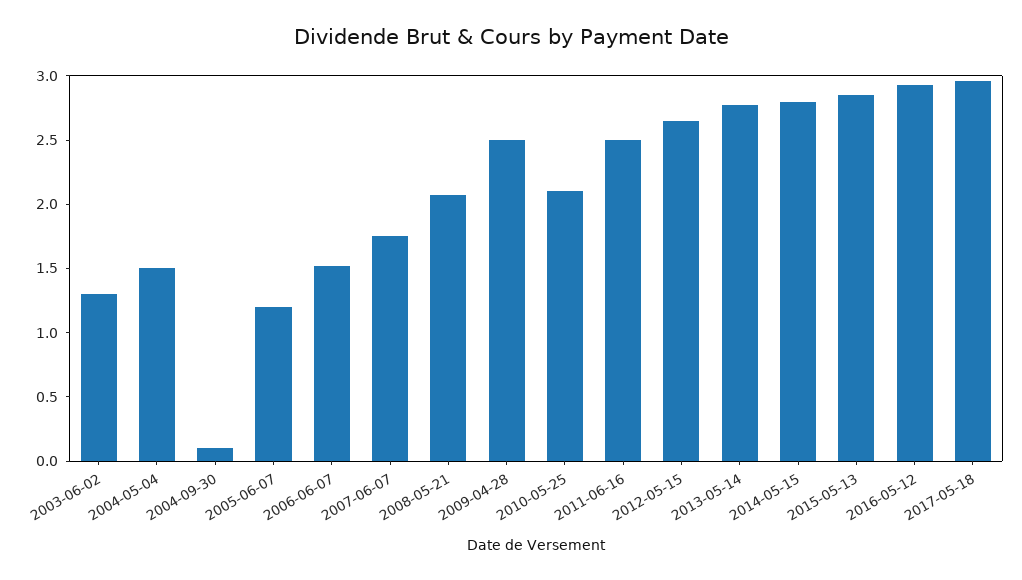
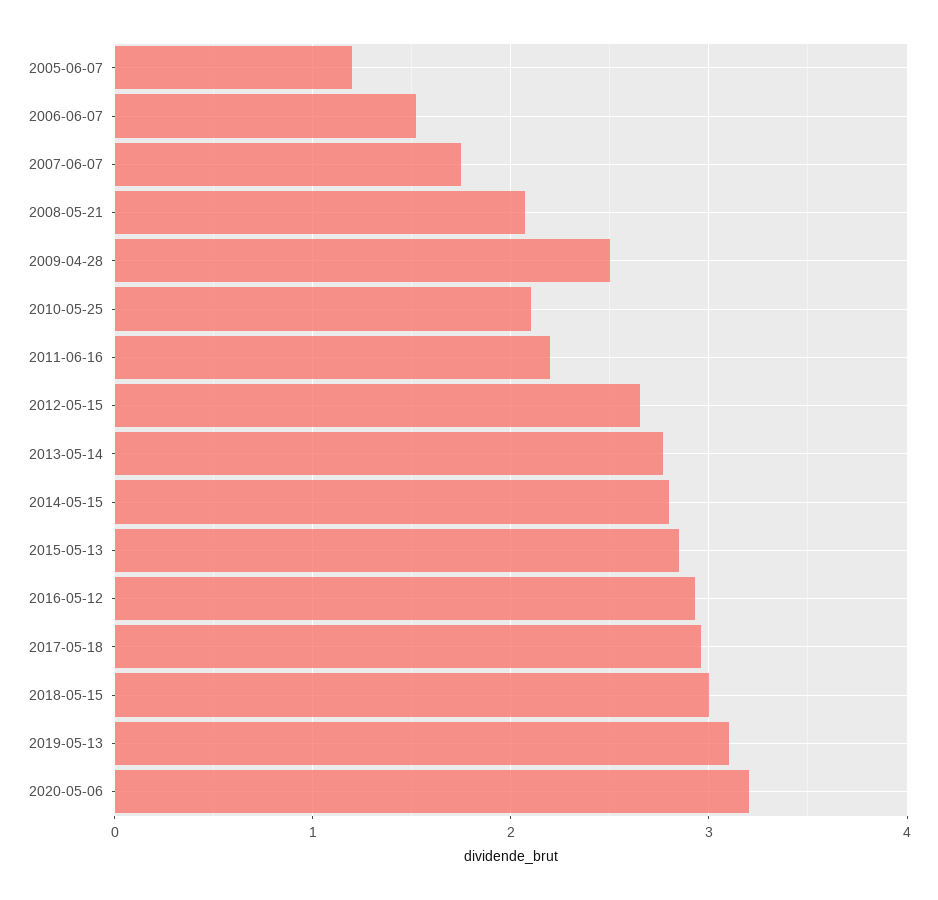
2003-06-02: 1.3 -> none
2004-05-04: 1.5 -> none
2004-09-30: 0.1 -> none
2011-06-16: 2.5 -> 2.2
2018-05-15: none -> 3
2019-05-13: none -> 3.1
2020-05-06: none -> 3.2

